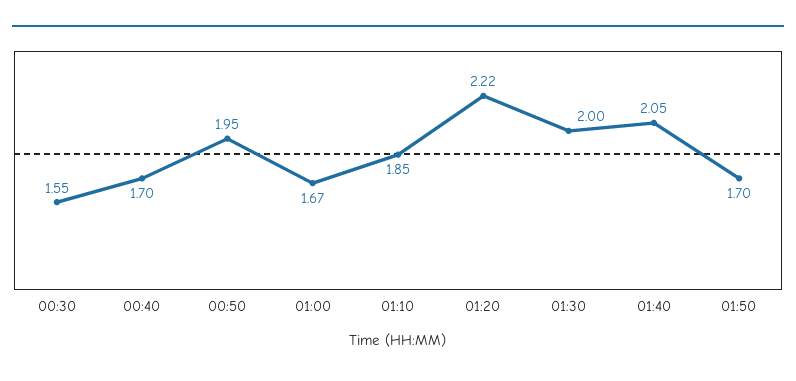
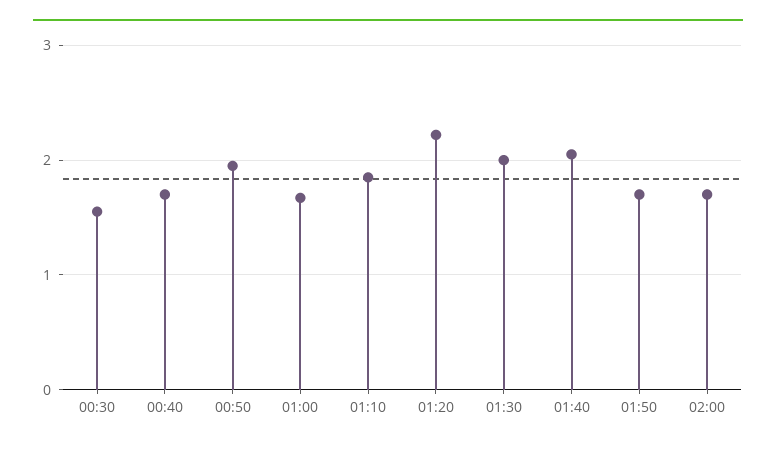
02:00: none -> 1.7

